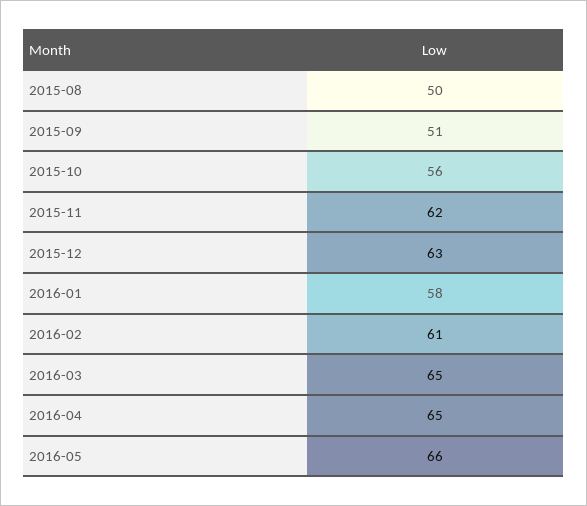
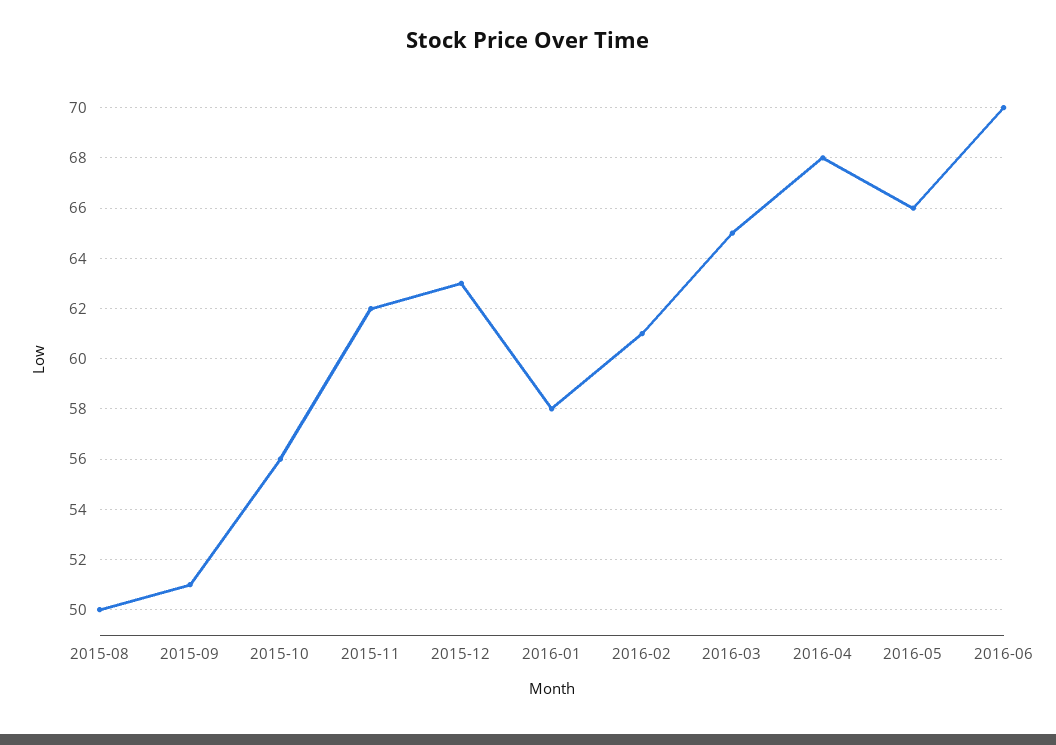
2016-04: 65 -> 68
2016-06: none -> 70

